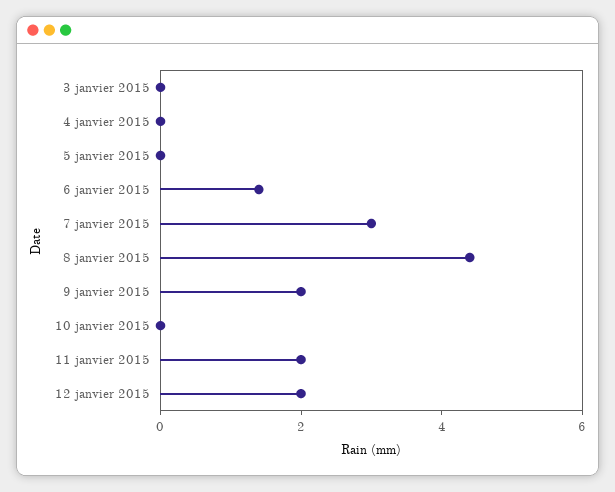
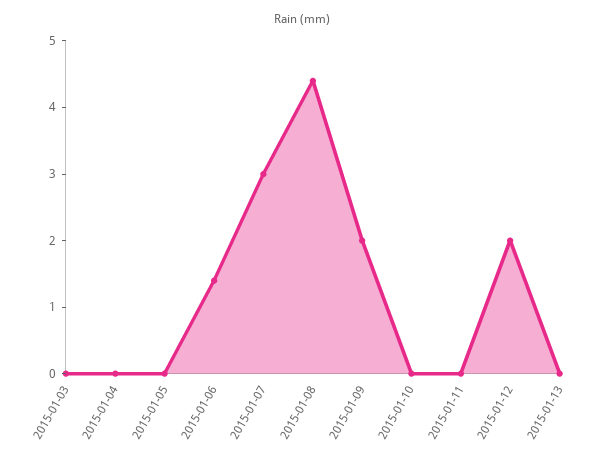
11 janvier 2015: 2 -> 0
2015-01-13: none -> 0

